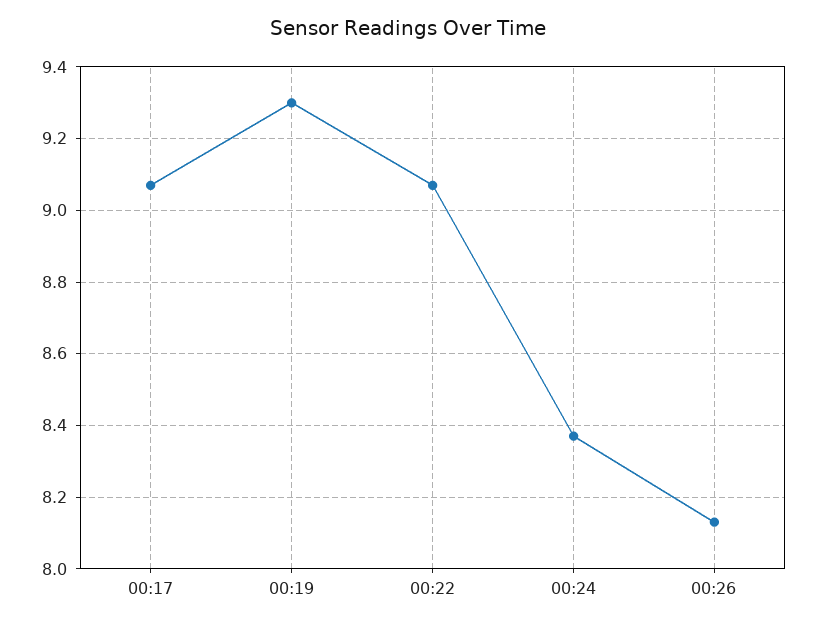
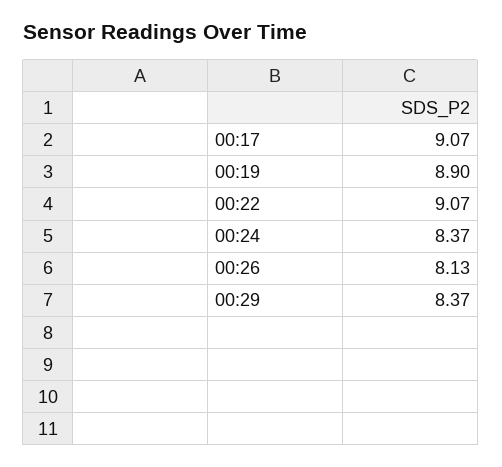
00:19: 9.3 -> 8.9
00:29: none -> 8.37

